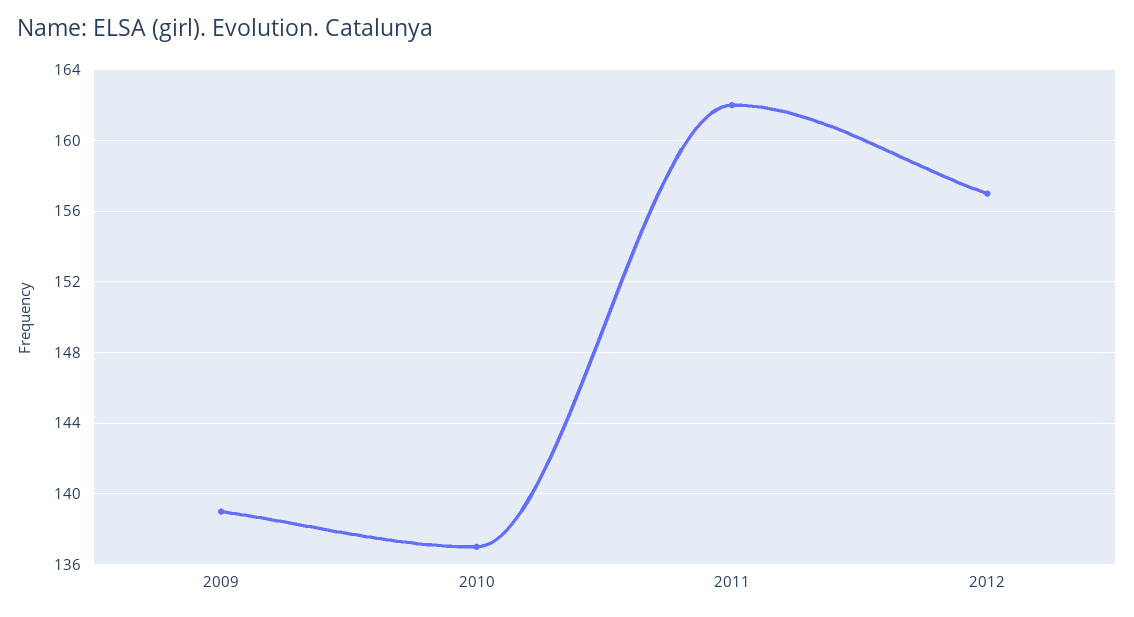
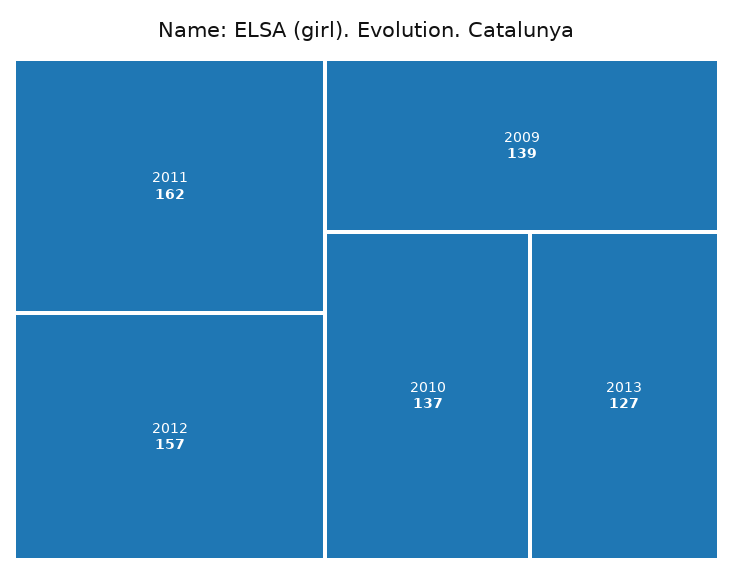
2013: none -> 127

